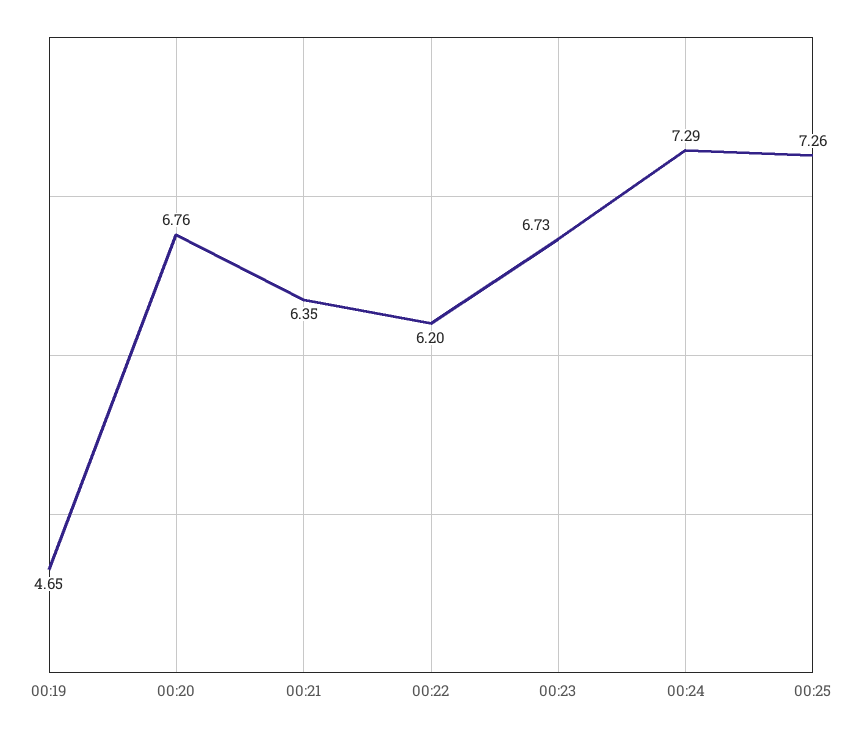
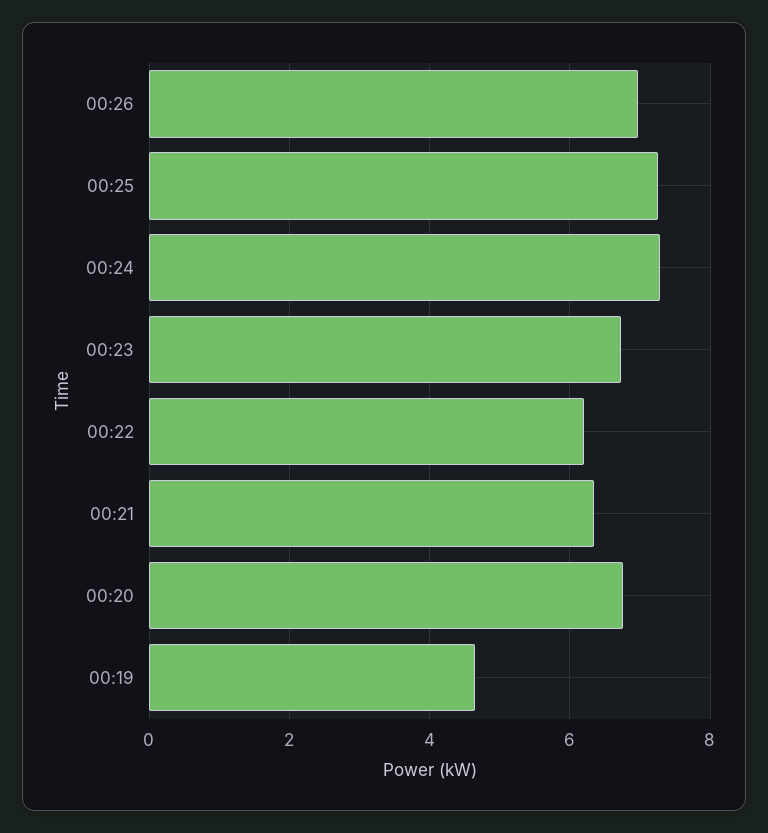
00:26: none -> 7

